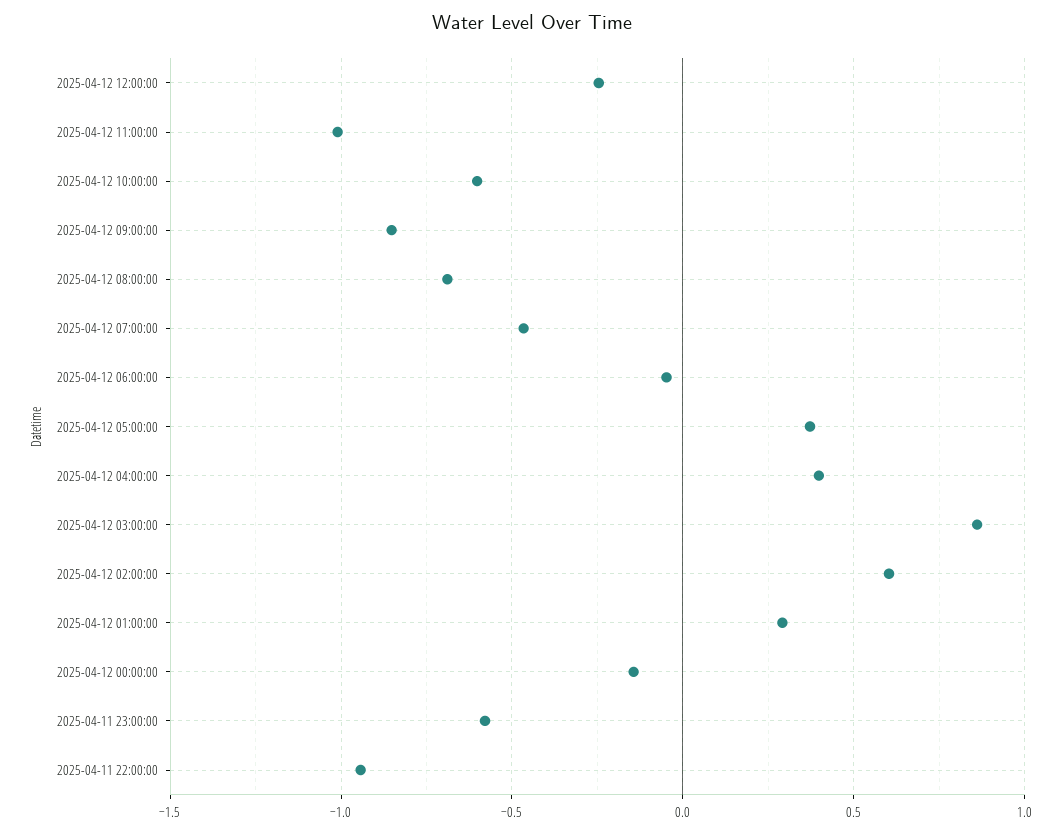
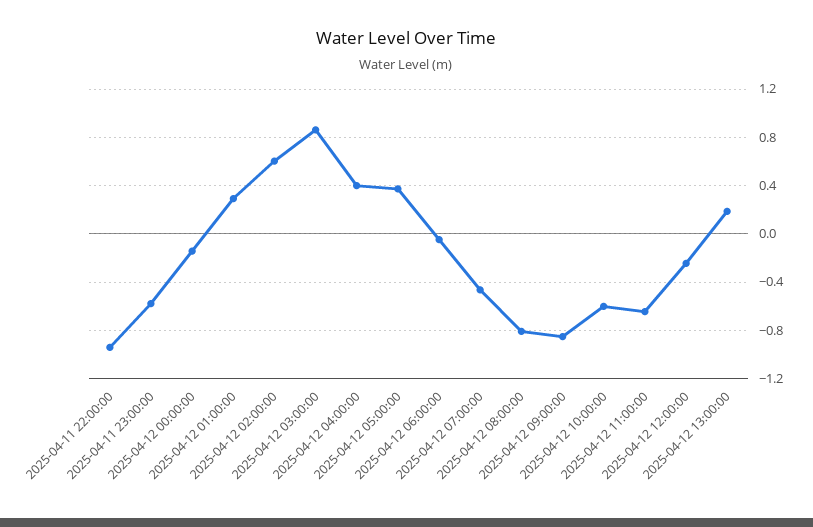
2025-04-12 11:00:00: -1 -> -0.65
2025-04-12 08:00:00: -0.7 -> -0.8
2025-04-12 13:00:00: none -> 0.2

